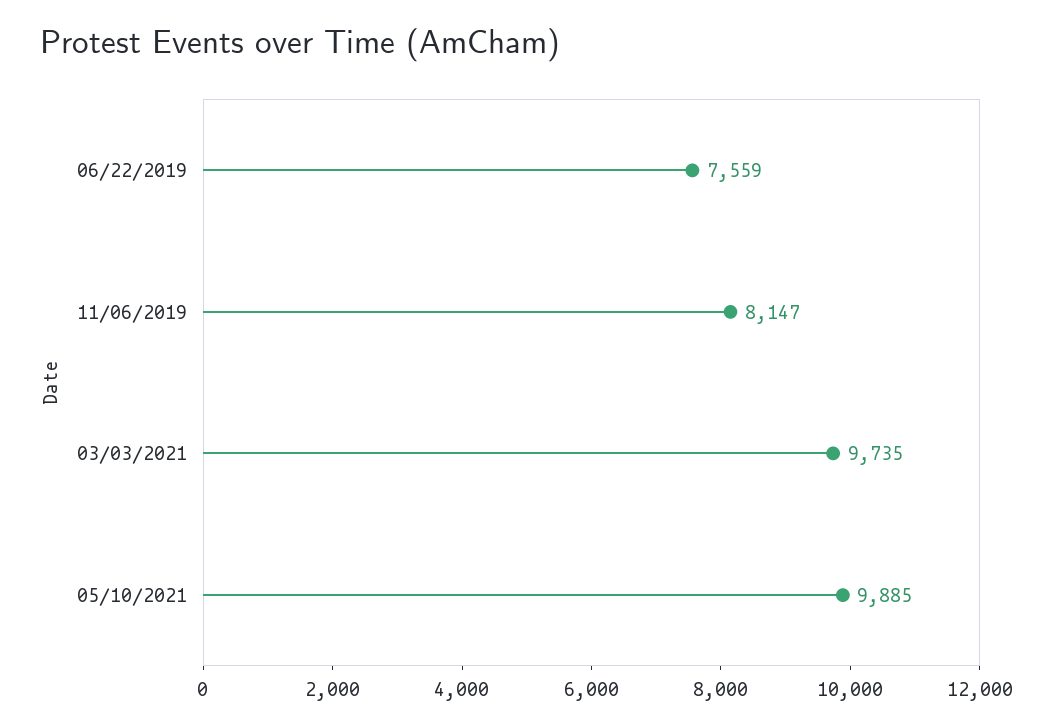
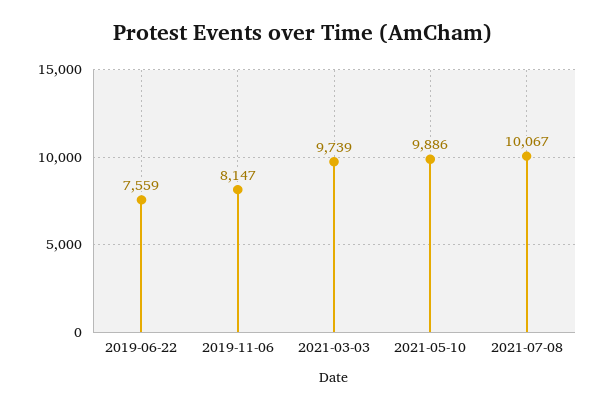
03/03/2021: 9735 -> 9739
05/10/2021: 9885 -> 9886
2021-07-08: none -> 10067

